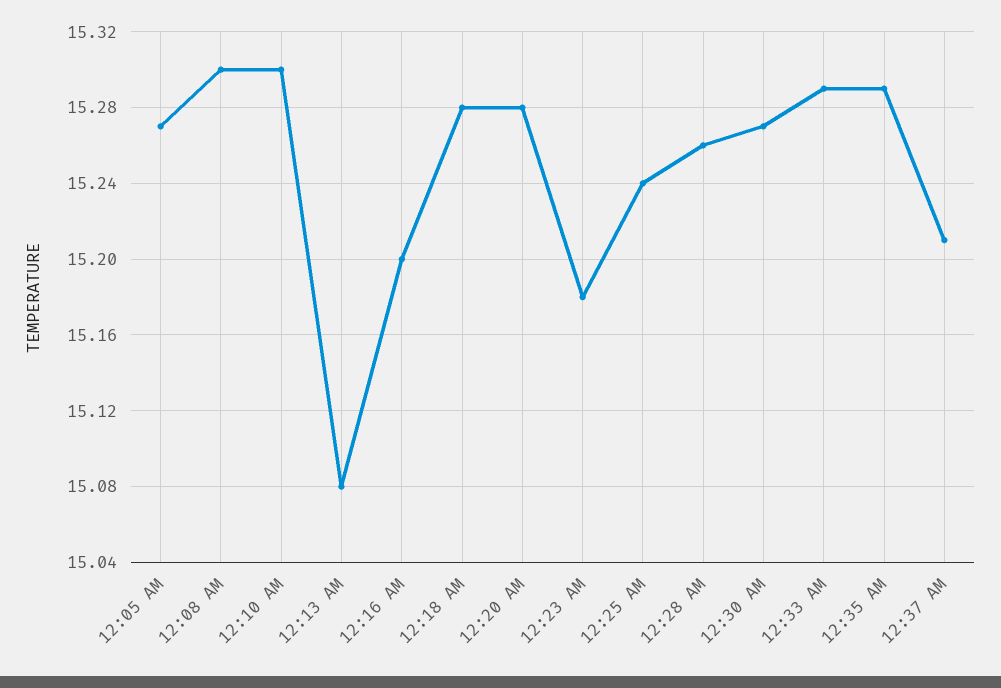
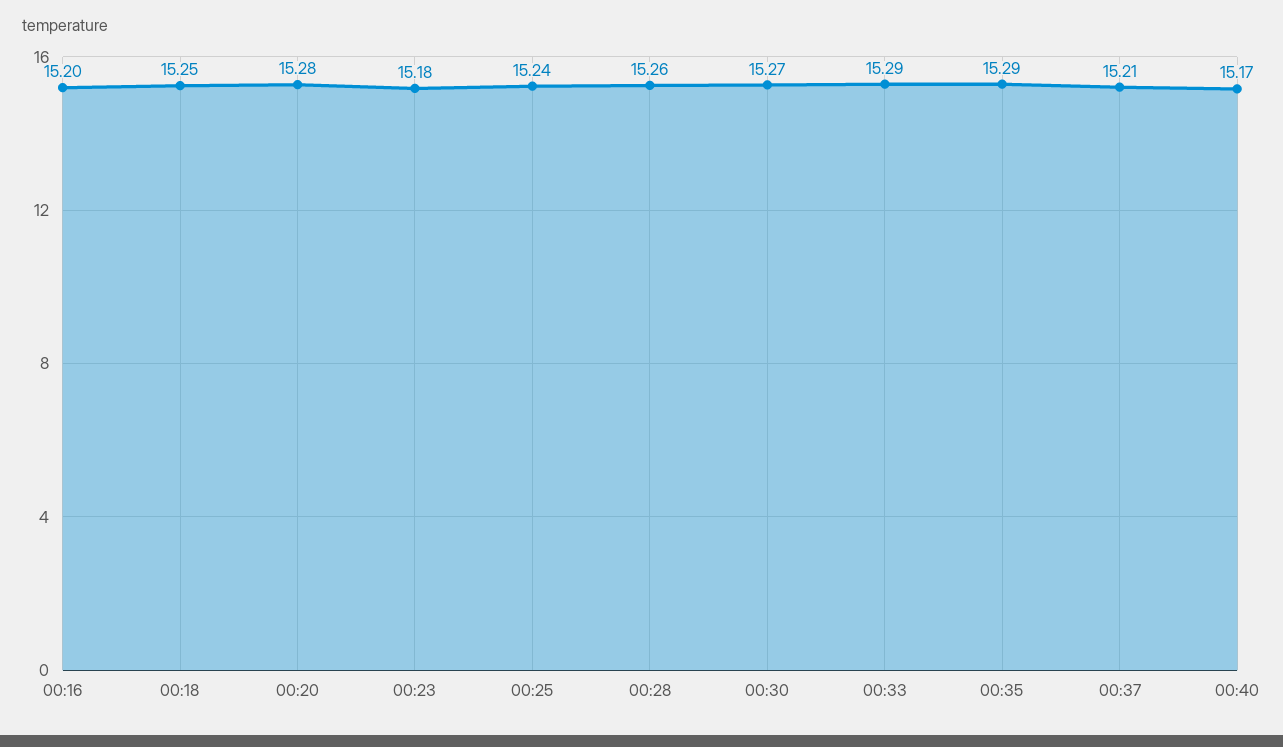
12:05 AM: 15.27 -> none
12:08 AM: 15.3 -> none
12:10 AM: 15.3 -> none
12:13 AM: 15.08 -> none
12:18 AM: 15.28 -> 15.25
00:40: none -> 15.17

